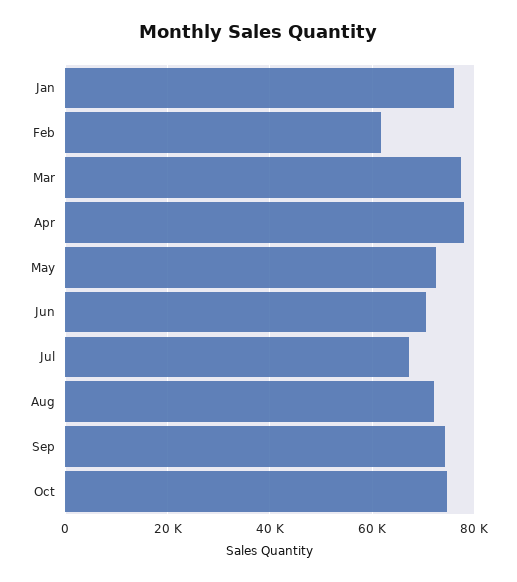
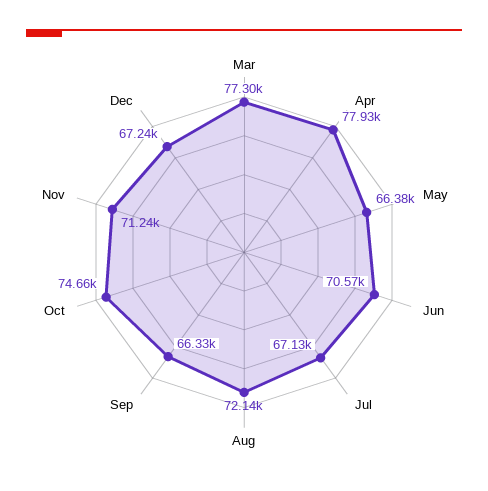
Jan: 76000 -> none
Feb: 62000 -> none
May: 72000 -> 66380
Sep: 74000 -> 66330
Nov: none -> 71240
Dec: none -> 67240

